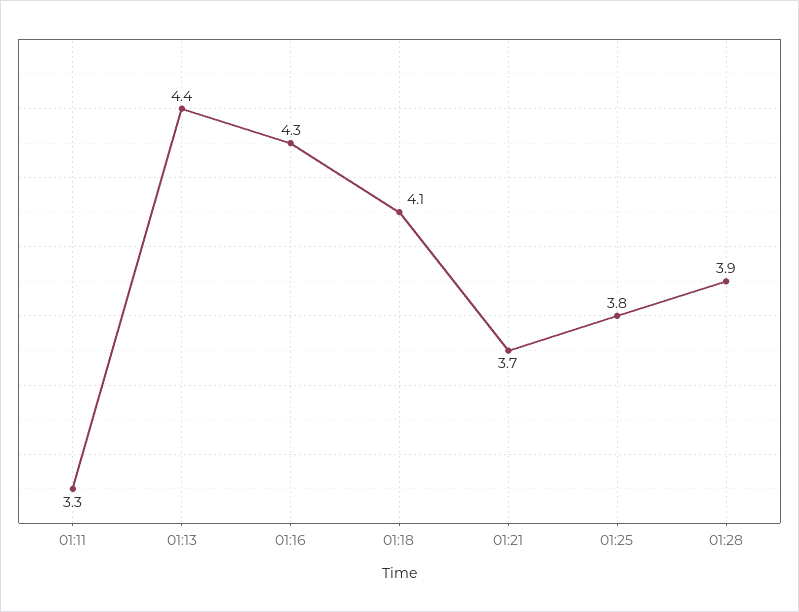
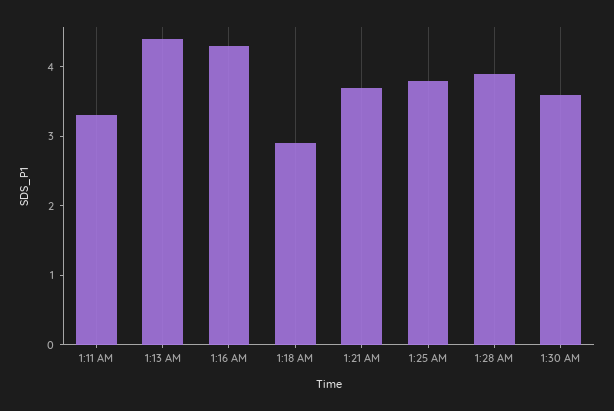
01:18: 4.1 -> 3
1:30 AM: none -> 3.5

